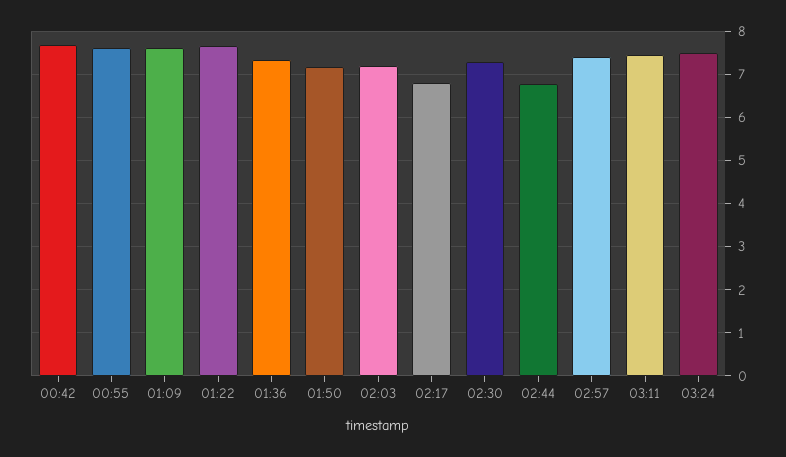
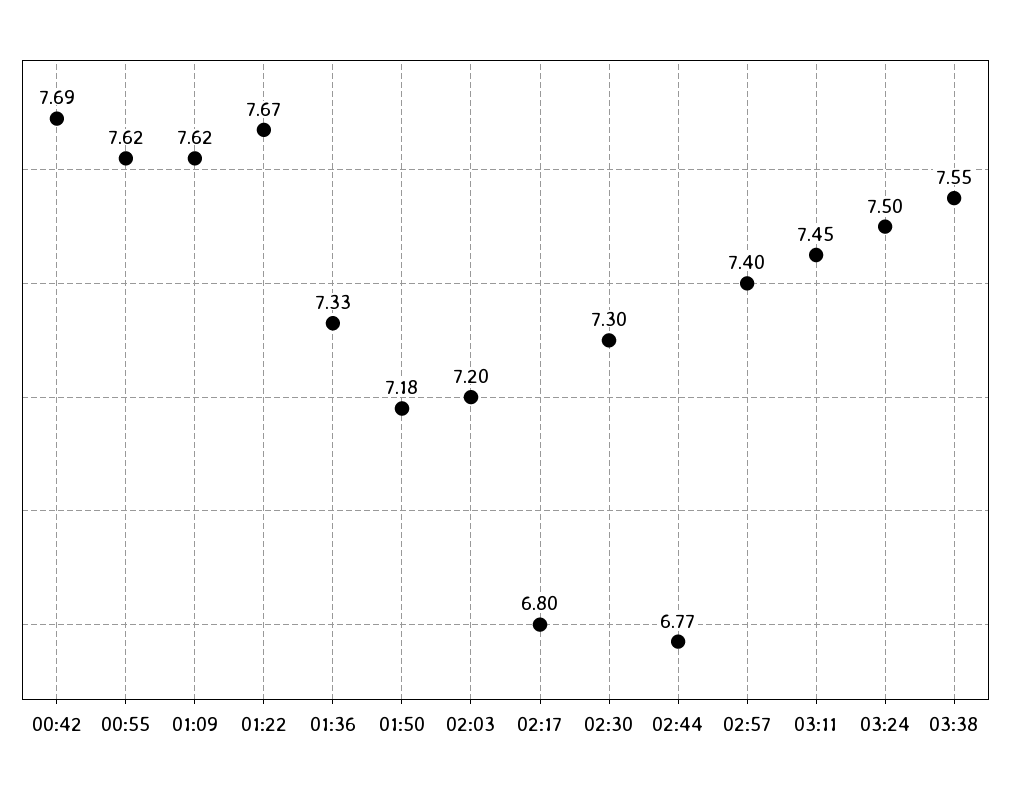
03:38: none -> 7.55

